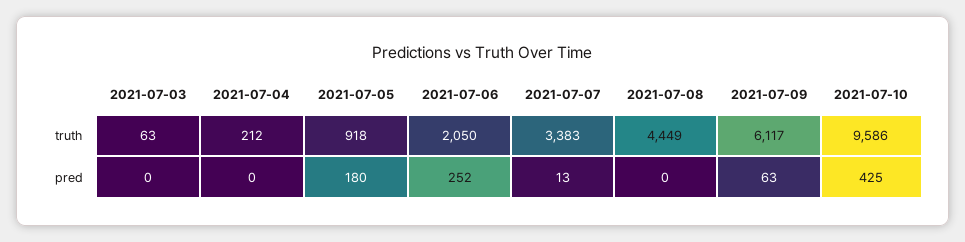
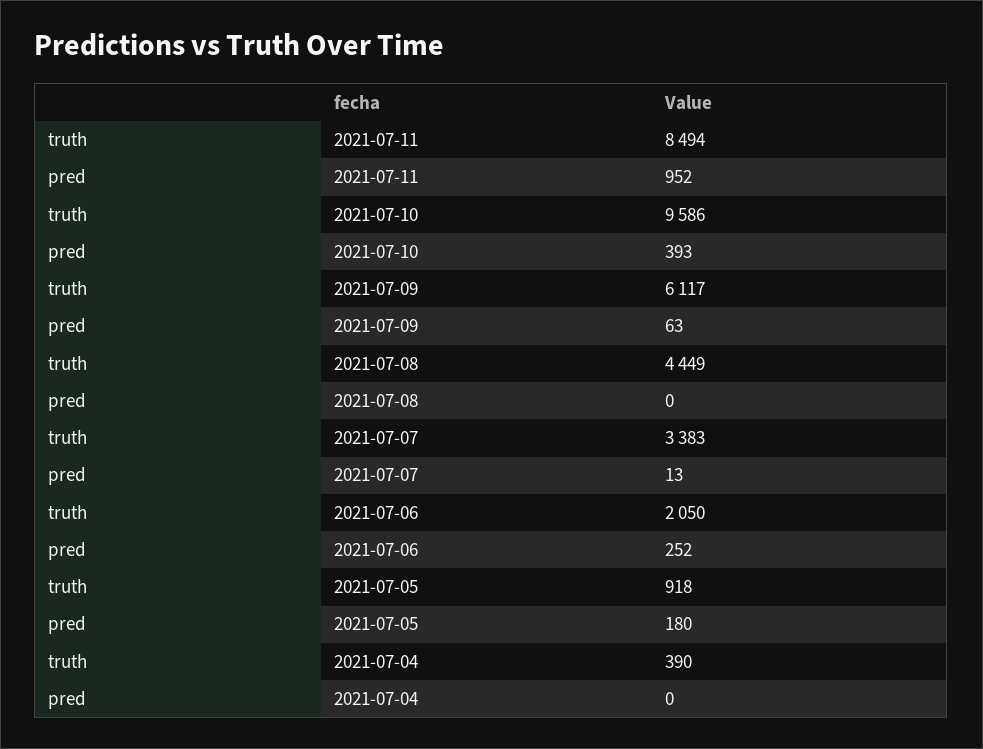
2021-07-03, truth: 63 -> none
2021-07-04, truth: 212 -> 390
2021-07-03, pred: 0 -> none
2021-07-10, pred: 425 -> 393
2021-07-11, truth: none -> 8494
2021-07-11, pred: none -> 952

